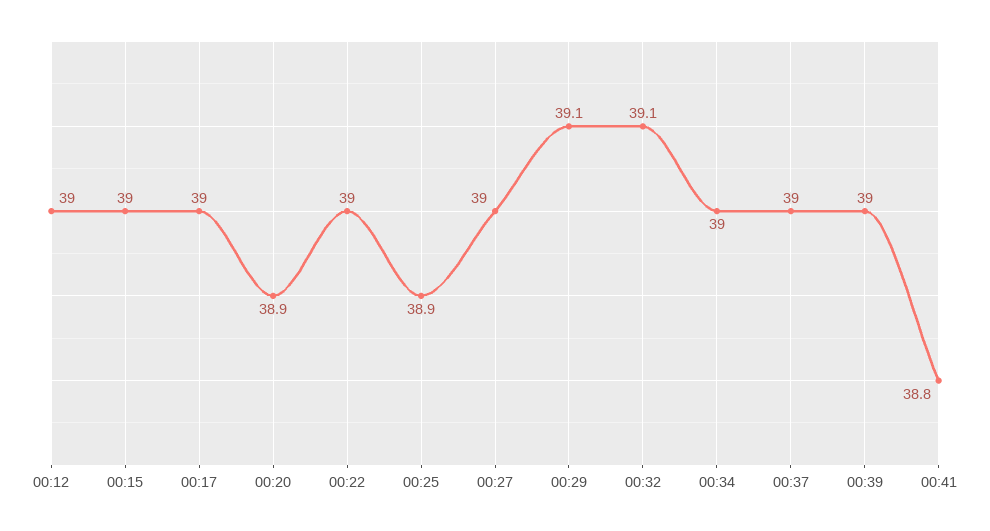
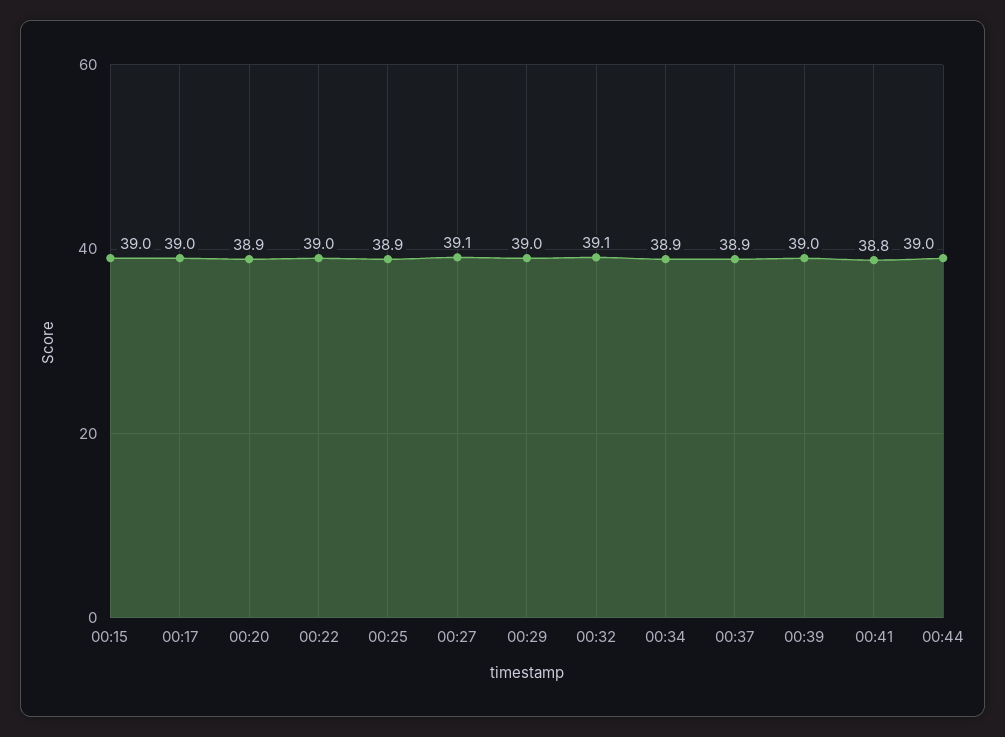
00:12: 39 -> none
00:27: 39 -> 39.1
00:29: 39.1 -> 39
00:34: 39 -> 38.9
00:37: 39 -> 38.9
00:44: none -> 39

